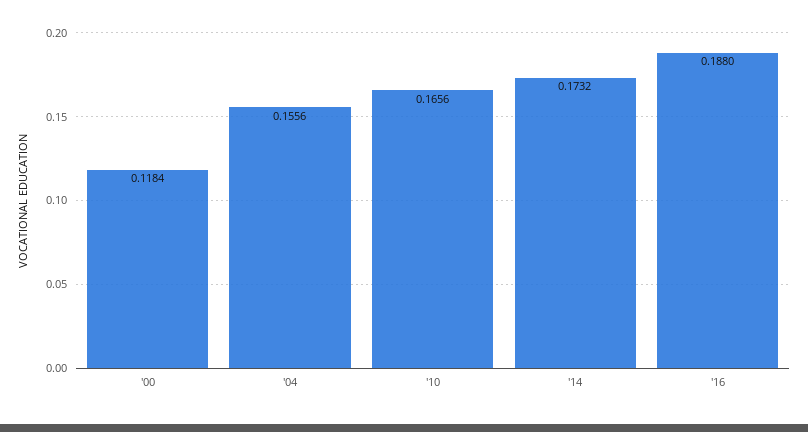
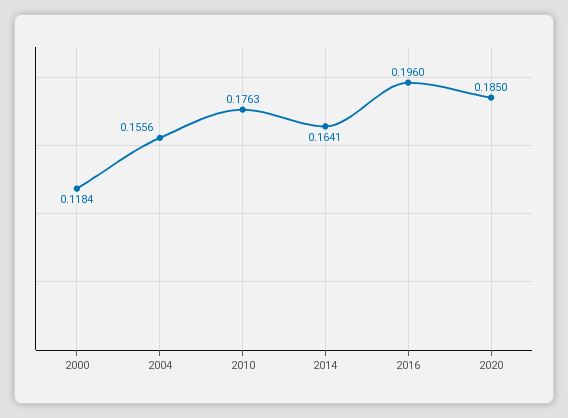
'10: 0.1656 -> 0.1763
'14: 0.1732 -> 0.1641
'16: 0.188 -> 0.196
2020: none -> 0.185

